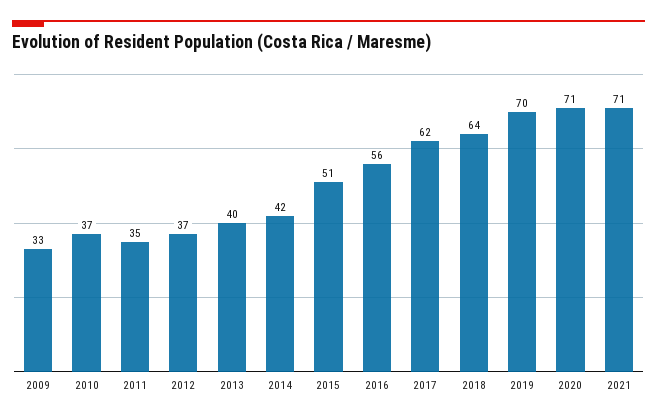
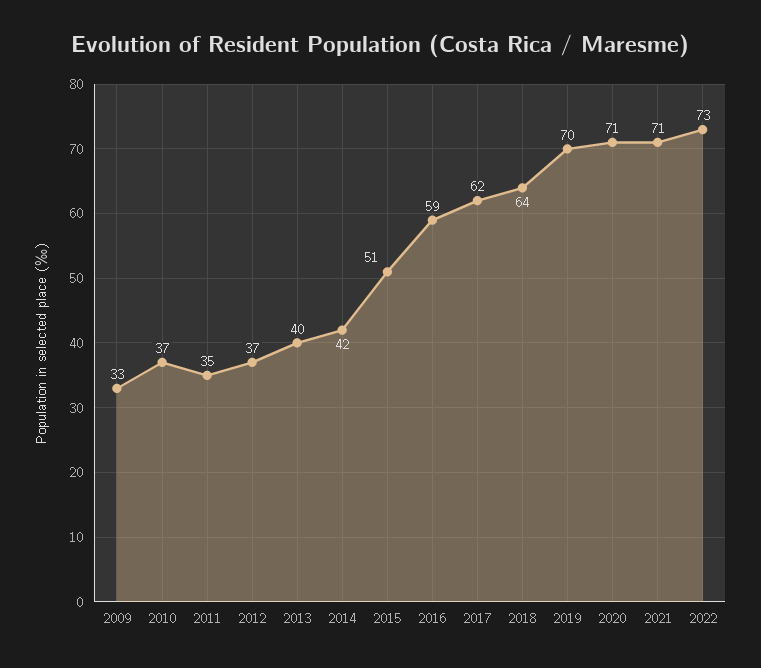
2016: 56 -> 59
2022: none -> 73

